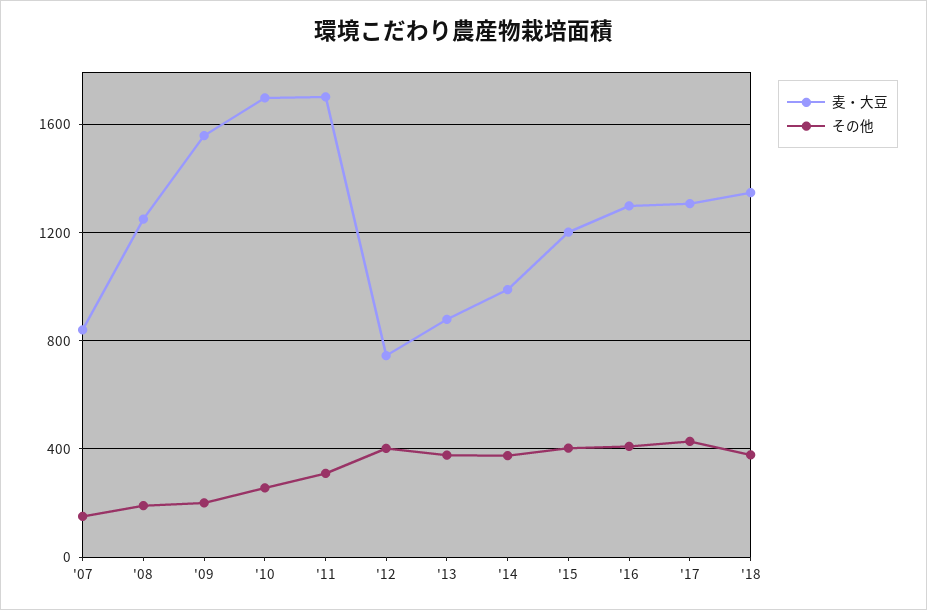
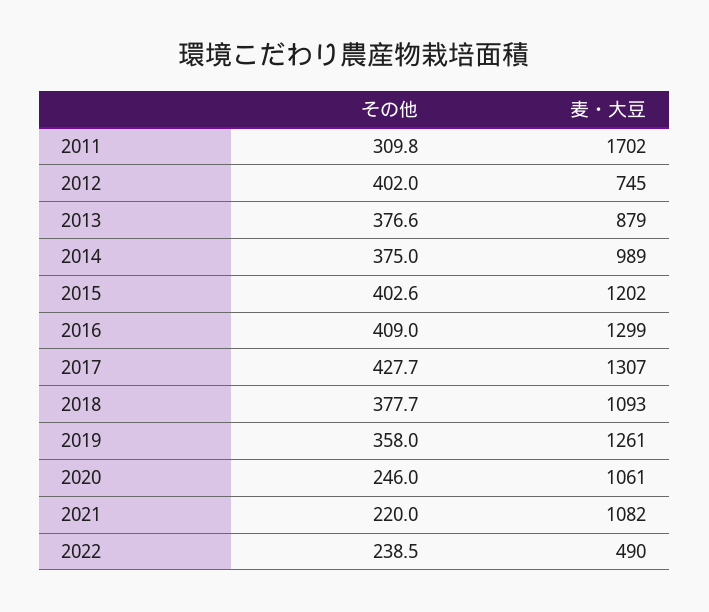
麦・大豆, '07: 850 -> none
その他, '07: 150 -> none
麦・大豆, '08: 1250 -> none
その他, '08: 200 -> none
麦・大豆, '09: 1550 -> none
その他, '09: 200 -> none
麦・大豆, '10: 1700 -> none
その他, '10: 250 -> none
麦・大豆, '18: 1350 -> 1093
その他, 2019: none -> 358
麦・大豆, 2019: none -> 1261
その他, 2020: none -> 246
麦・大豆, 2020: none -> 1061
その他, 2021: none -> 220
麦・大豆, 2021: none -> 1082
その他, 2022: none -> 238.5
麦・大豆, 2022: none -> 490

